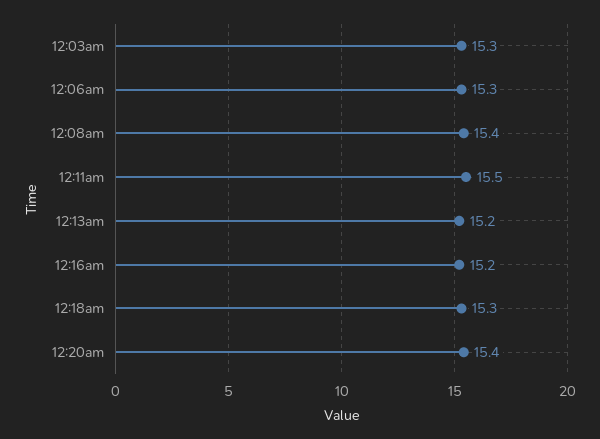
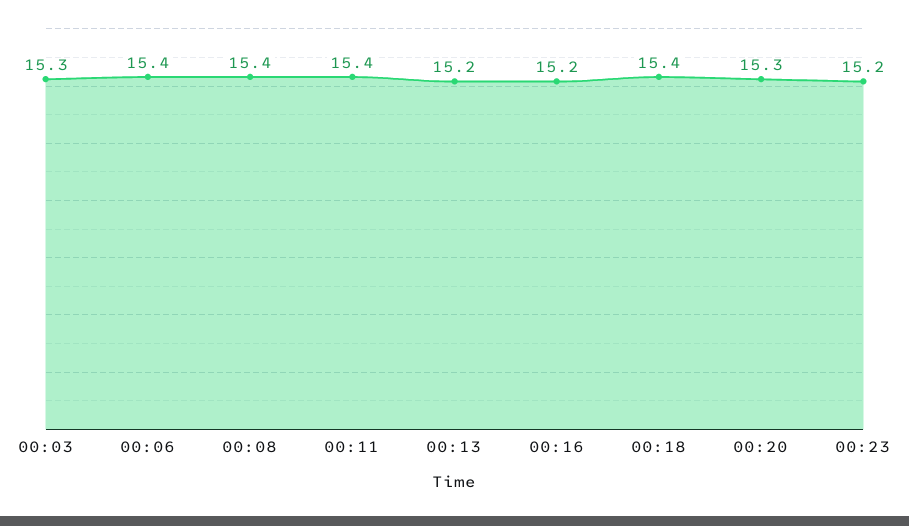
12:06am: 15.3 -> 15.4
12:11am: 15.5 -> 15.4
12:18am: 15.3 -> 15.4
12:20am: 15.4 -> 15.3
00:23: none -> 15.2

